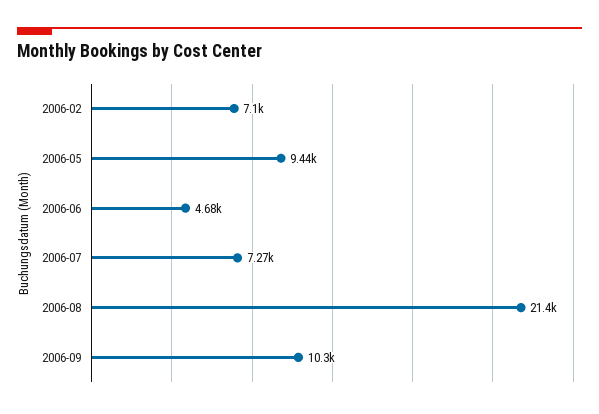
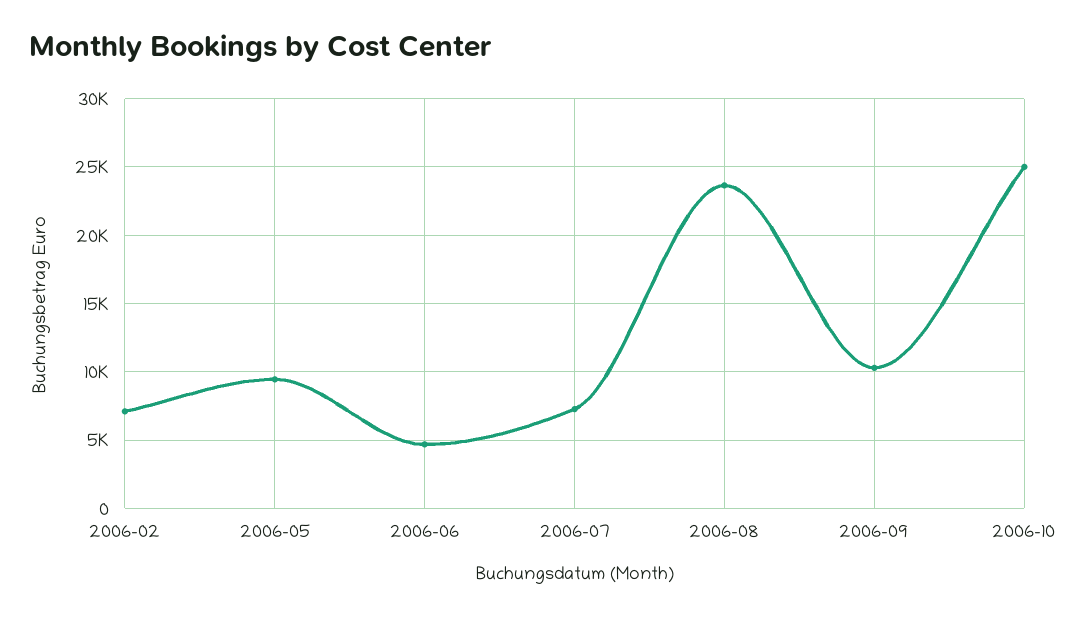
2006-08: 21400 -> 23500
2006-10: none -> 25000

